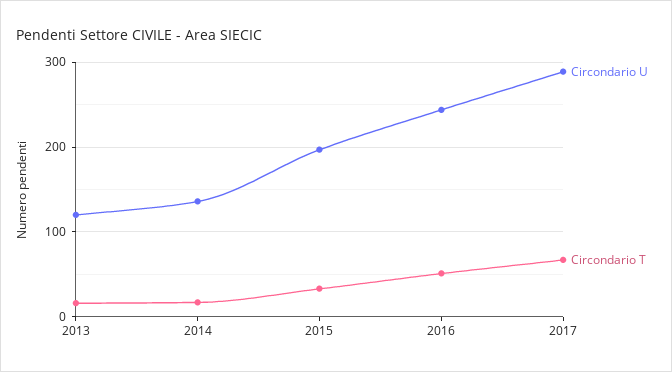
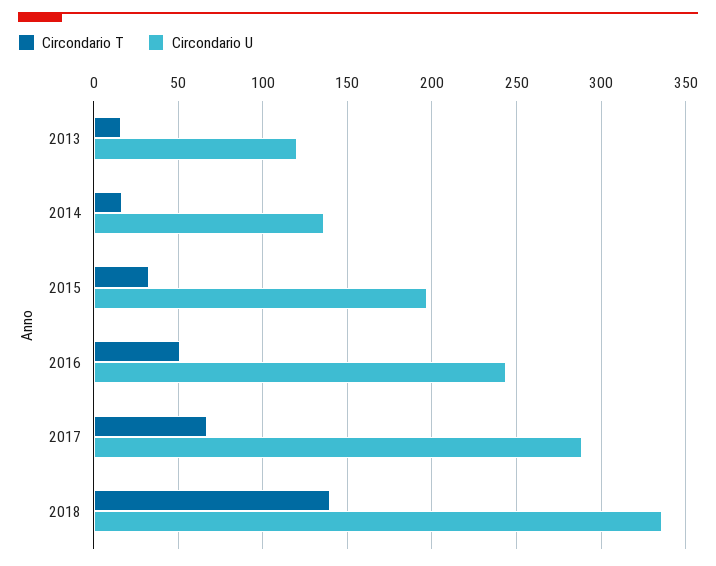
Circondario T, 2018: none -> 140
Circondario U, 2018: none -> 335

